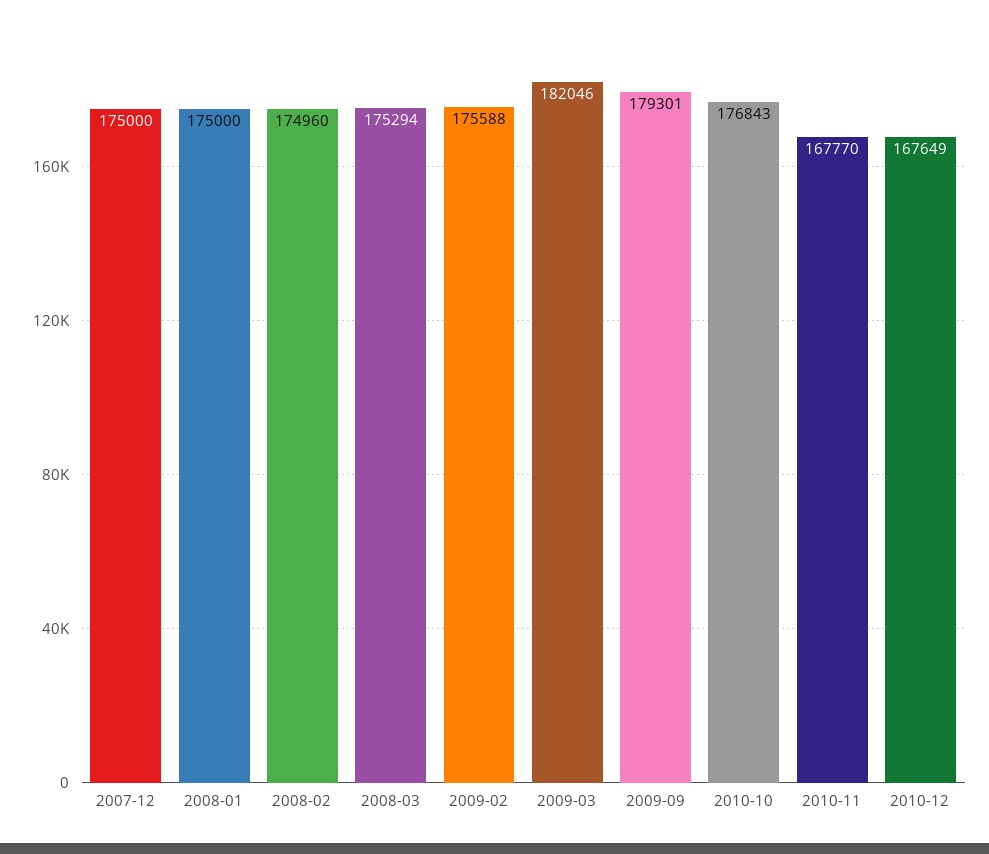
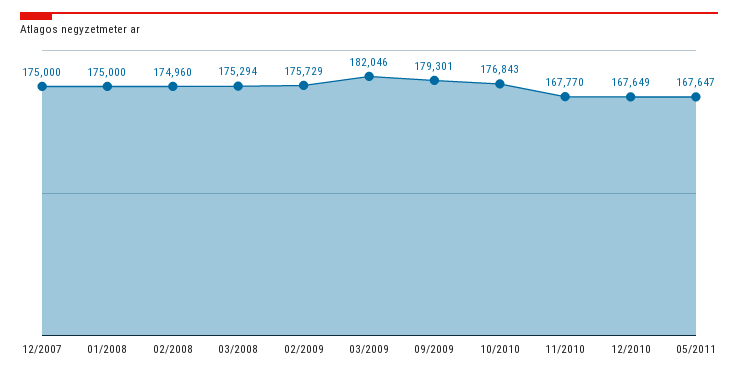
2009-02: 175588 -> 175729
05/2011: none -> 167647

